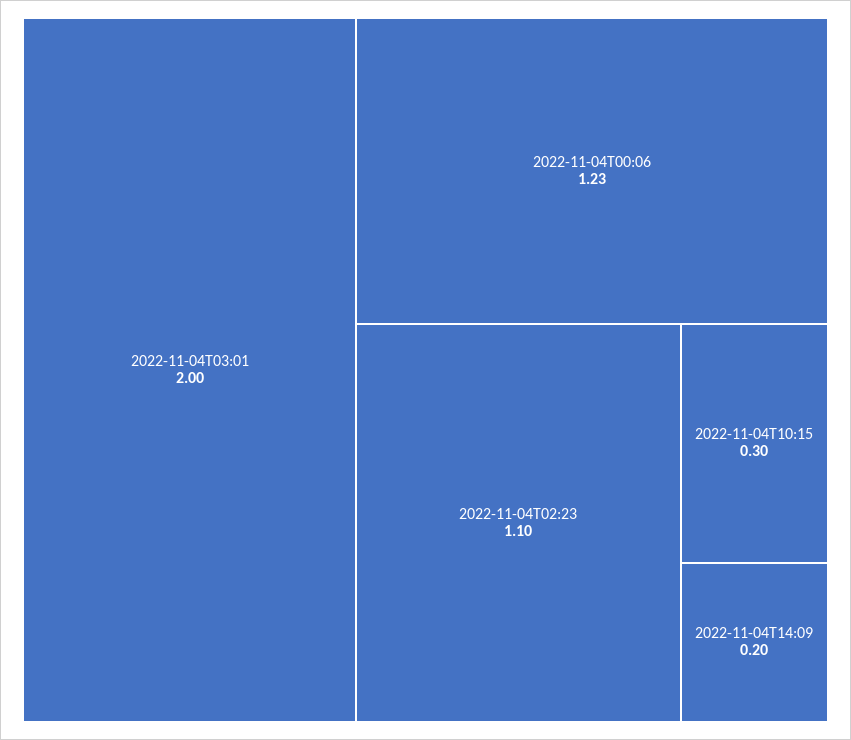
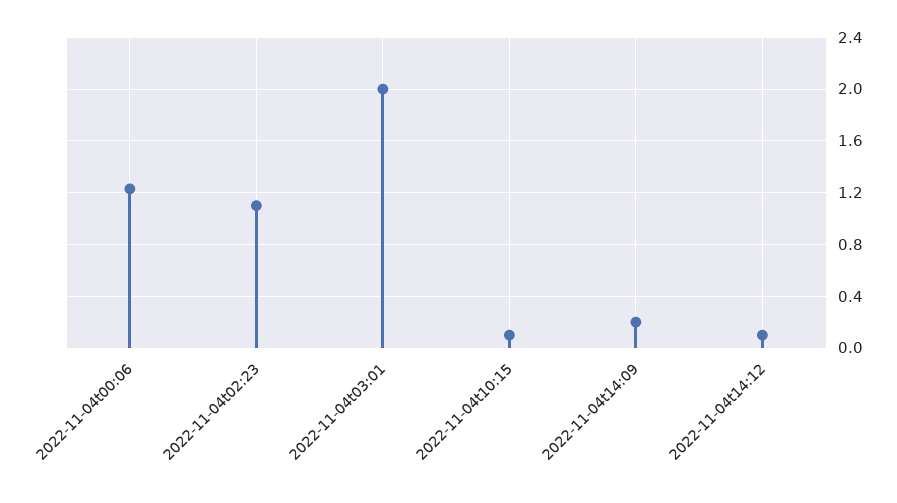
2022-11-04T10:15: 0.3 -> 0.1
2022-11-04t14:12: none -> 0.1

